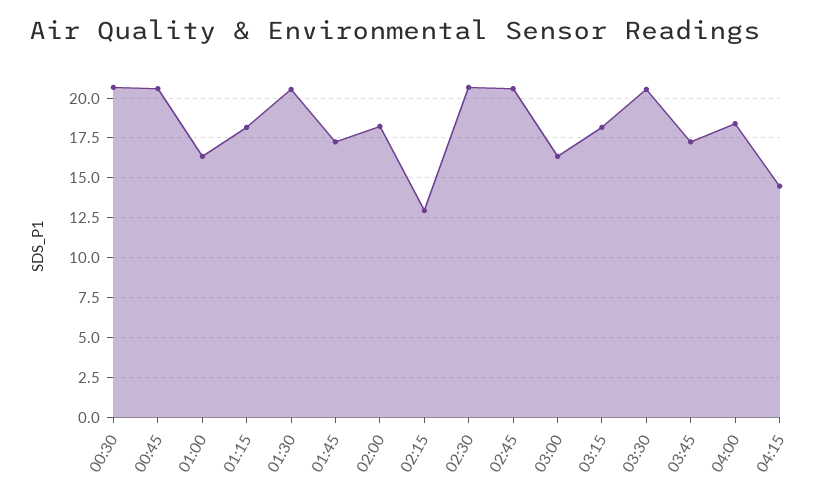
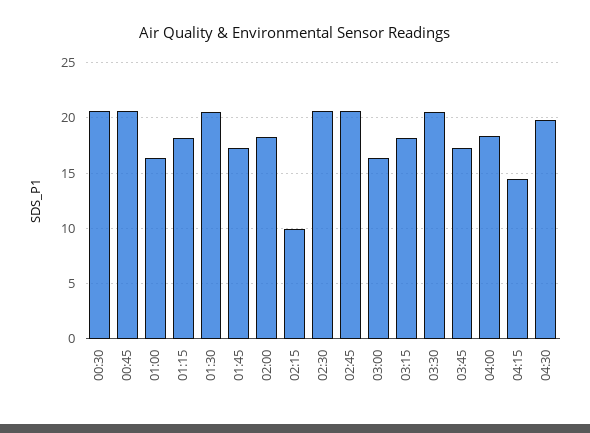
02:15: 13 -> 10
04:30: none -> 20

